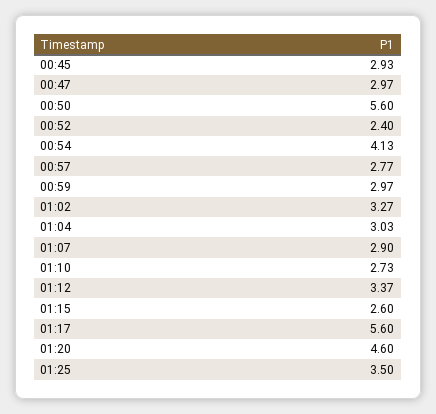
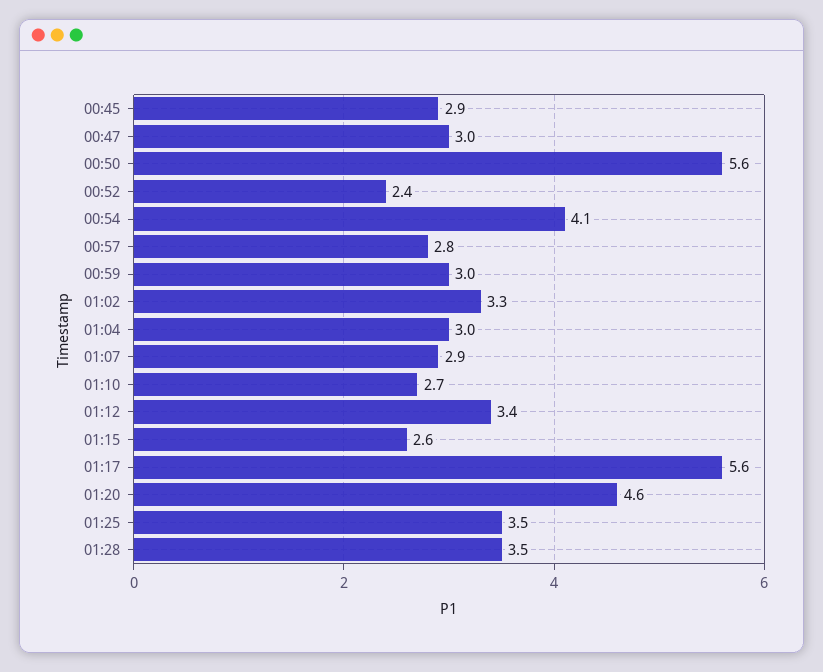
01:28: none -> 3.5

